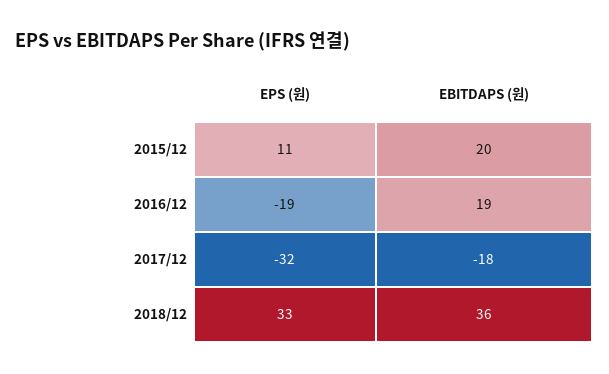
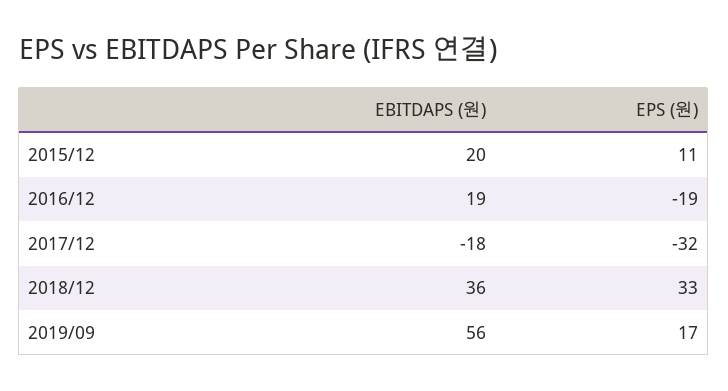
EBITDAPS (원), 2019/09: none -> 56
EPS (원), 2019/09: none -> 17

